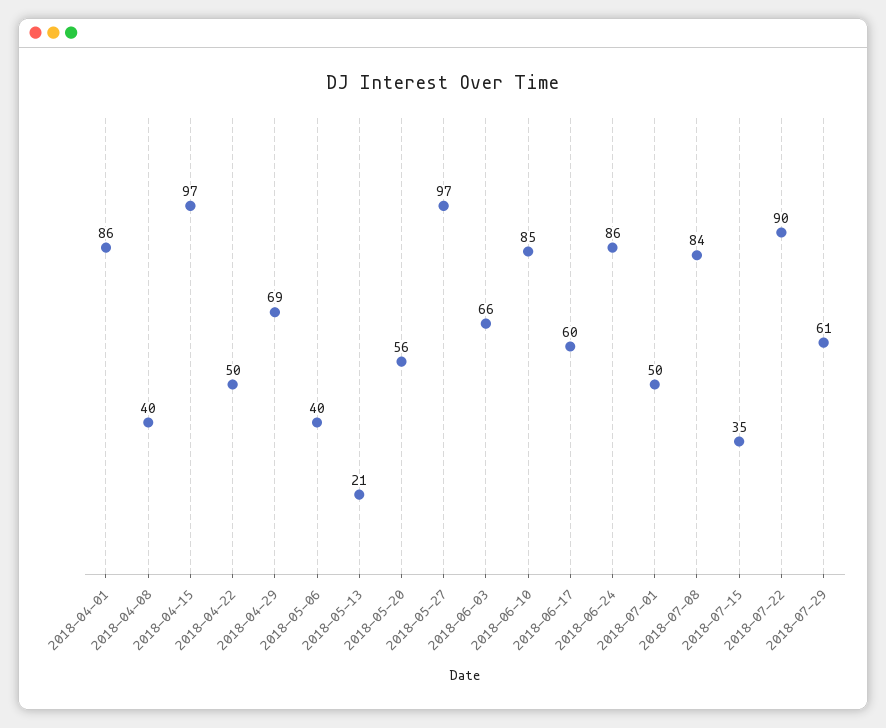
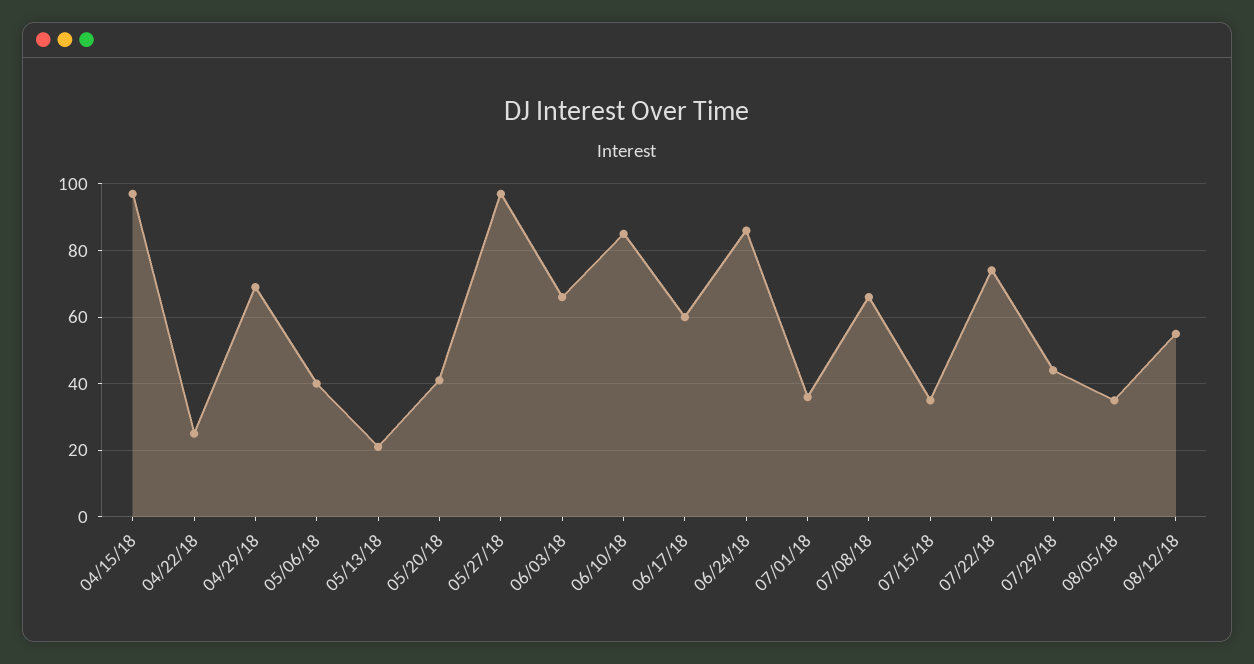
2018-04-01: 86 -> none
2018-04-08: 40 -> none
2018-04-22: 50 -> 25
2018-05-20: 56 -> 40
2018-07-01: 50 -> 35
2018-07-08: 84 -> 65
2018-07-22: 90 -> 75
2018-07-29: 61 -> 45
08/05/18: none -> 35
08/12/18: none -> 55

